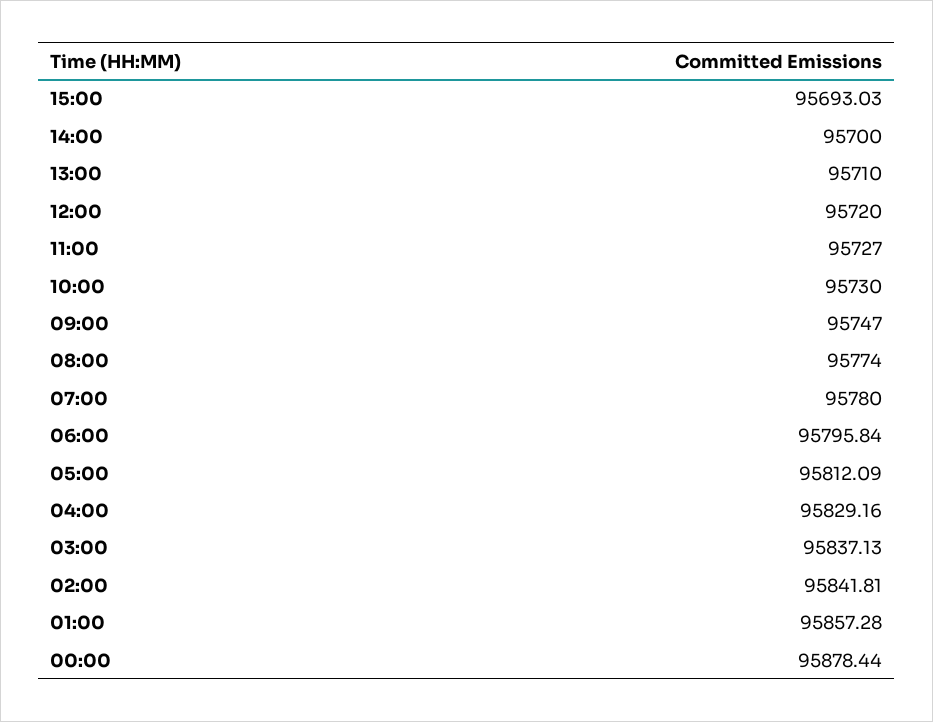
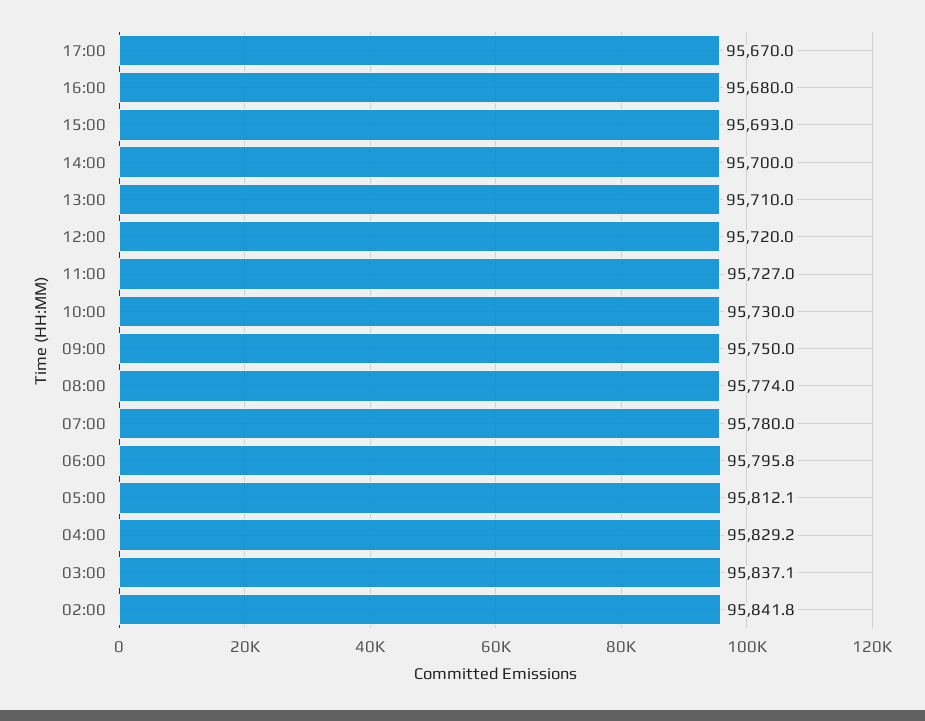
09:00: 95747 -> 95750
01:00: 95857.28 -> none
00:00: 95878.44 -> none
17:00: none -> 95670
16:00: none -> 95680

